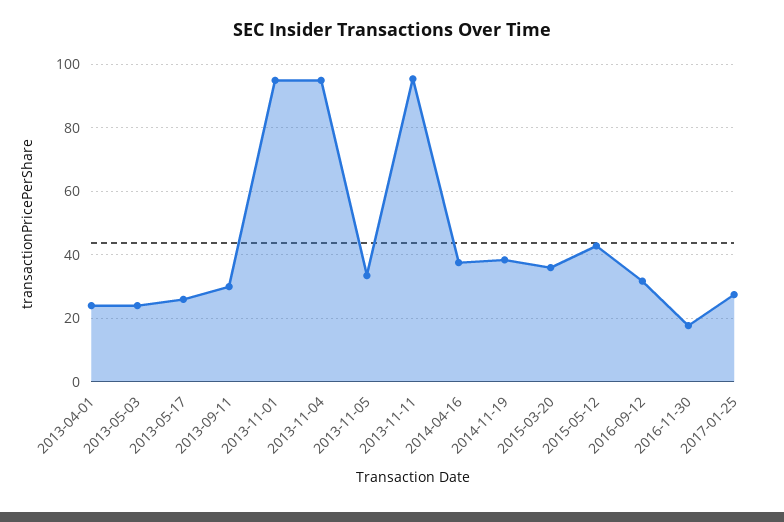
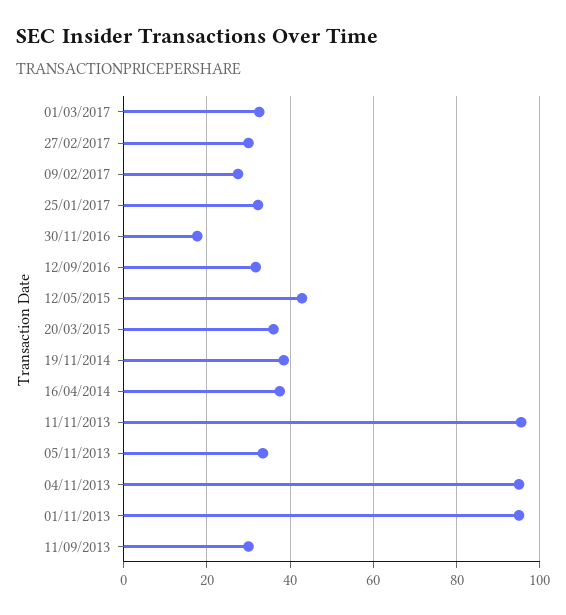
2013-04-01: 24 -> none
2013-05-03: 24 -> none
2013-05-17: 26 -> none
2017-01-25: 28 -> 32
01/03/2017: none -> 32
27/02/2017: none -> 30
09/02/2017: none -> 28

